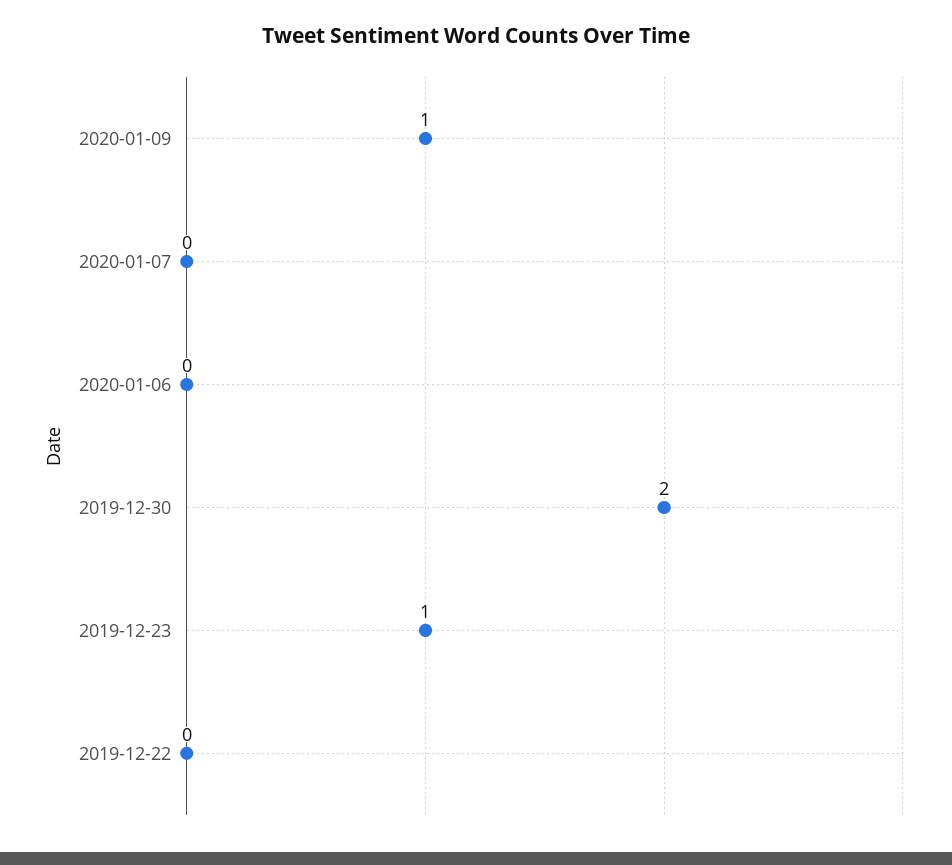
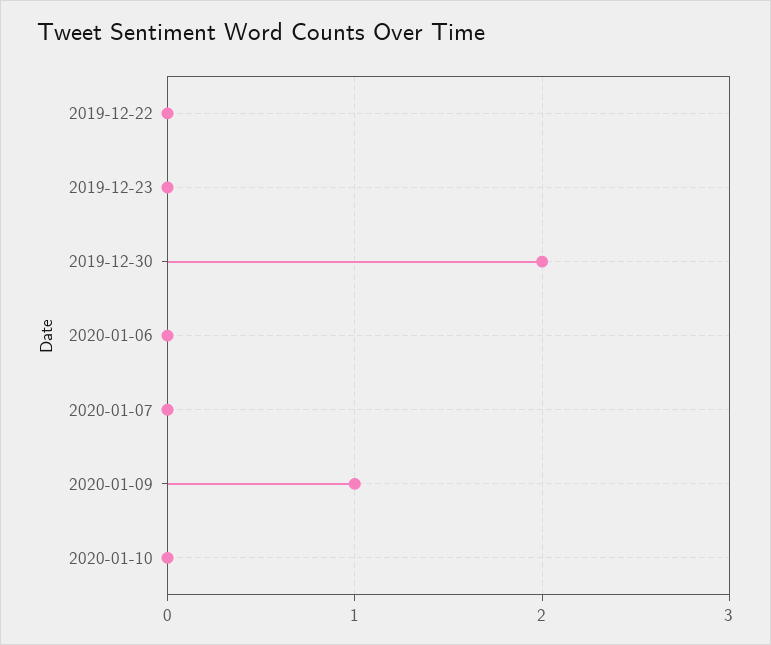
2019-12-23: 1 -> 0
2020-01-10: none -> 0

